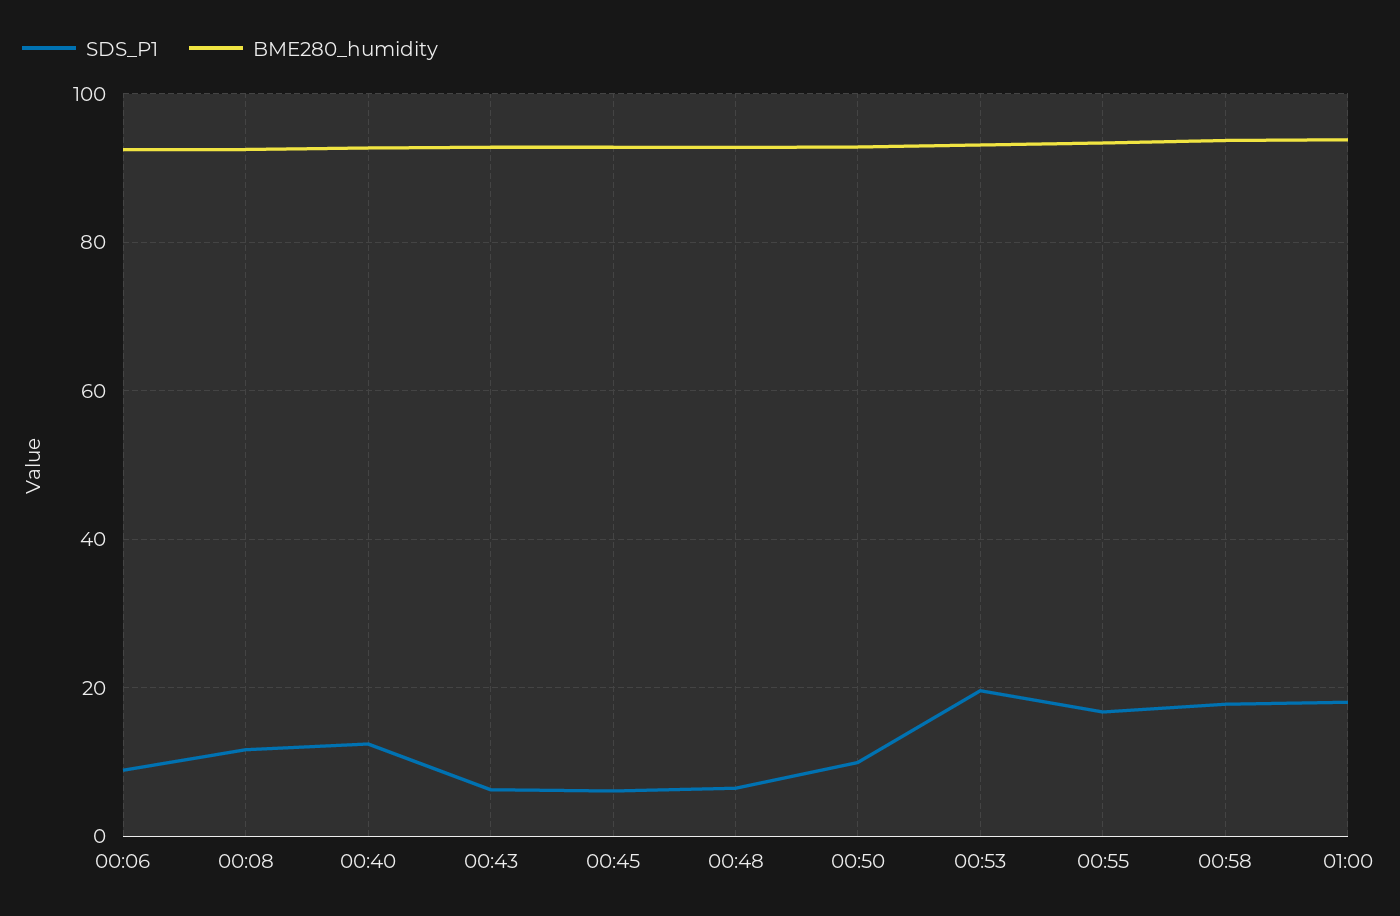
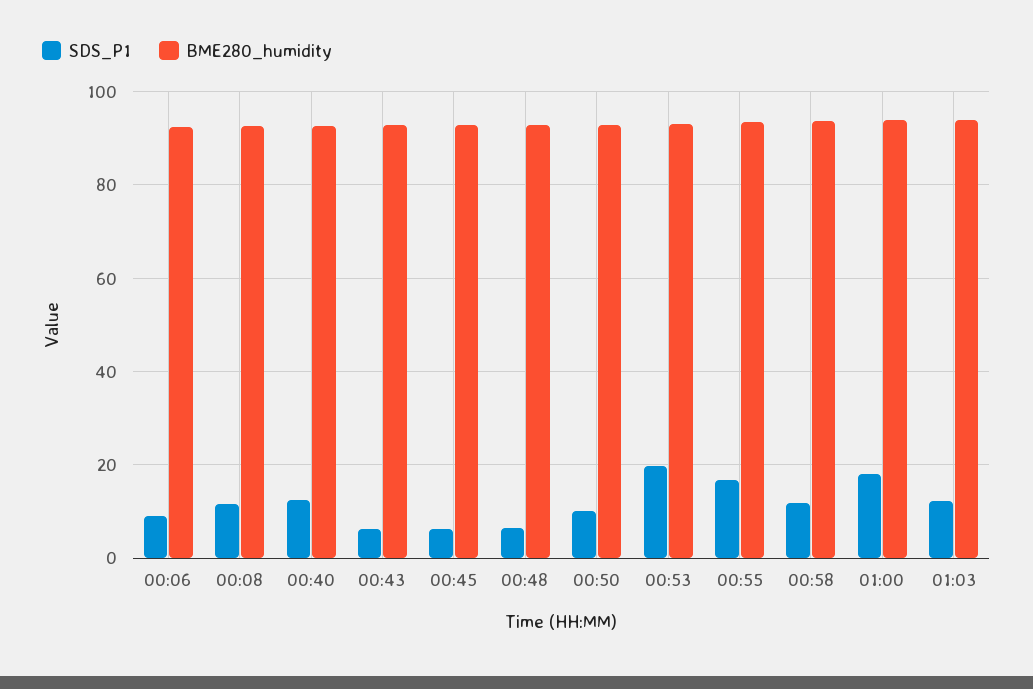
SDS_P1, 00:58: 18 -> 12
SDS_P1, 01:03: none -> 12
BME280_humidity, 01:03: none -> 94

